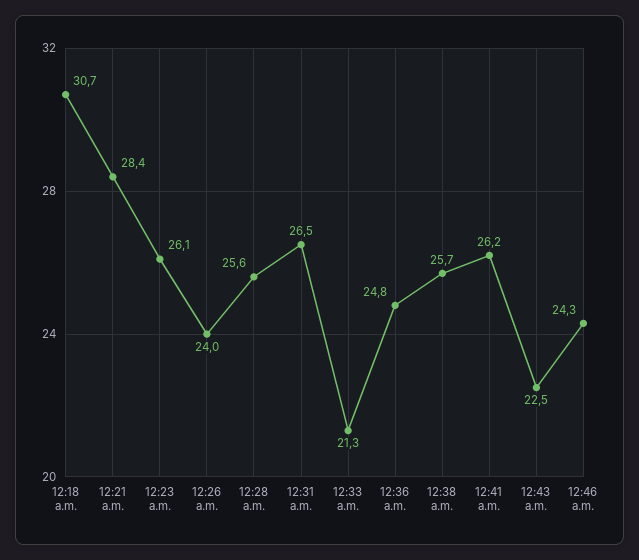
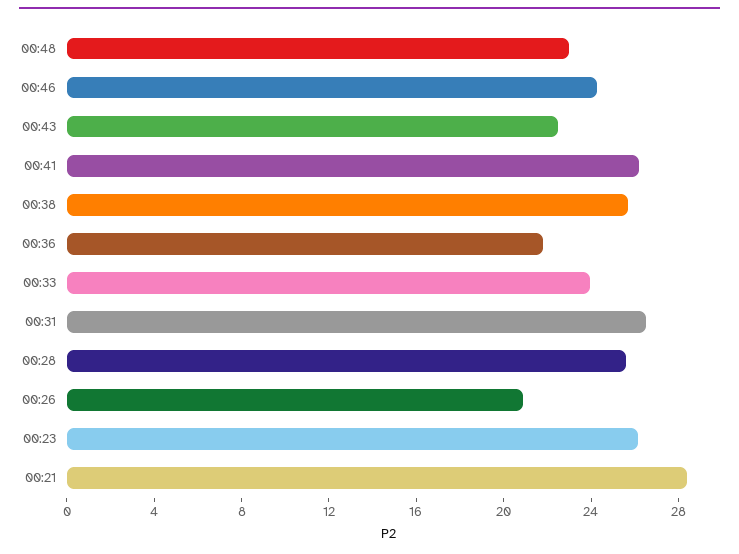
12:18 a.m.: 30.7 -> none
12:26 a.m.: 24 -> 21
12:33 a.m.: 21.3 -> 24
12:36 a.m.: 24.8 -> 22
00:48: none -> 23

